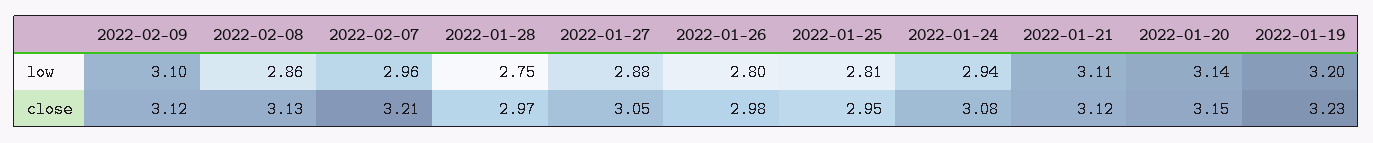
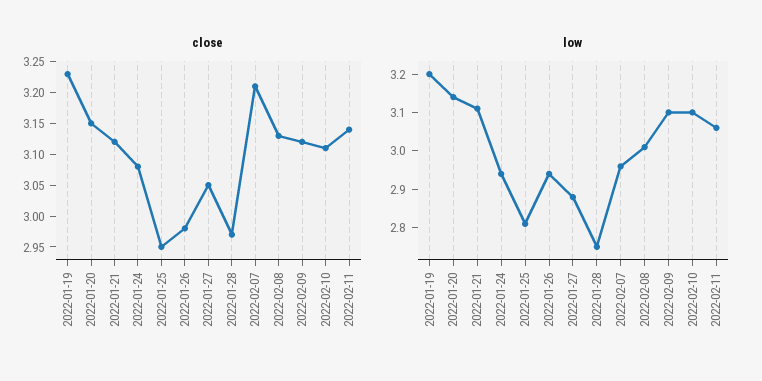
low, 2022-02-08: 2.86 -> 3
low, 2022-01-26: 2.8 -> 2.95
close, 2022-02-10: none -> 3.1
close, 2022-02-11: none -> 3.15
low, 2022-02-10: none -> 3.1
low, 2022-02-11: none -> 3.05

